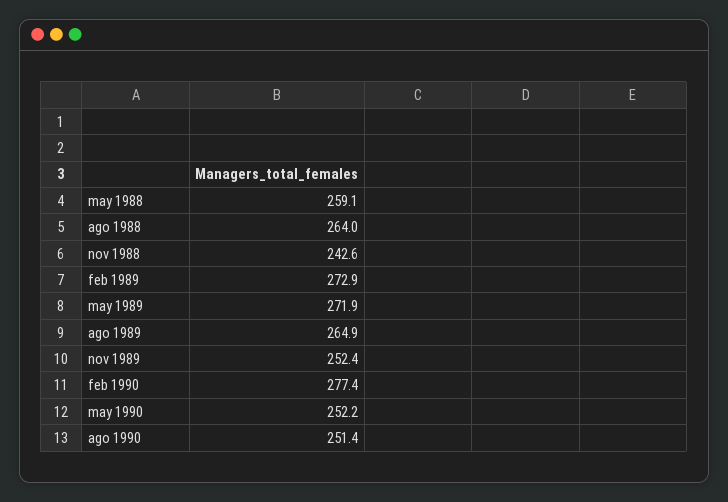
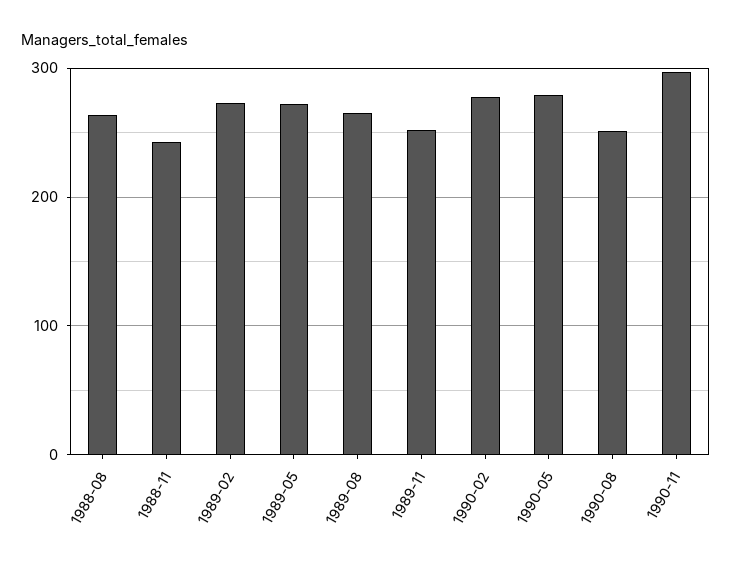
may 1988: 259.1 -> none
may 1990: 252.2 -> 280
1990-11: none -> 300

